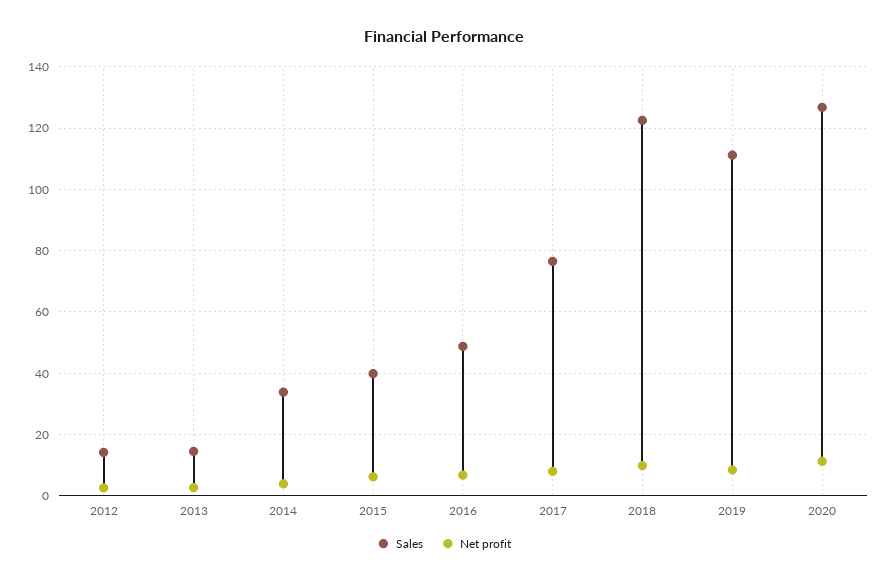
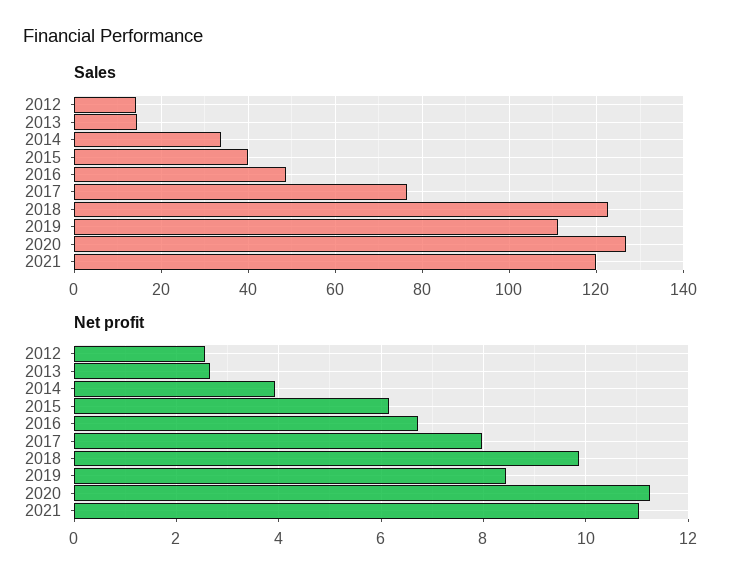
Sales, 2021: none -> 120
Net profit, 2021: none -> 11

